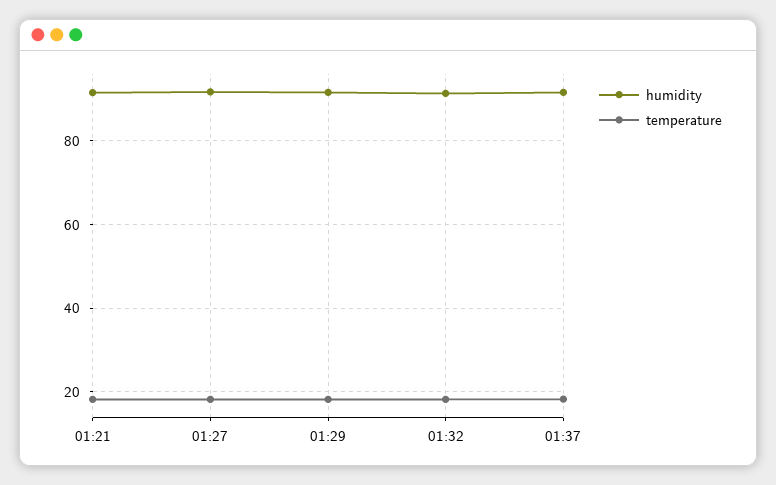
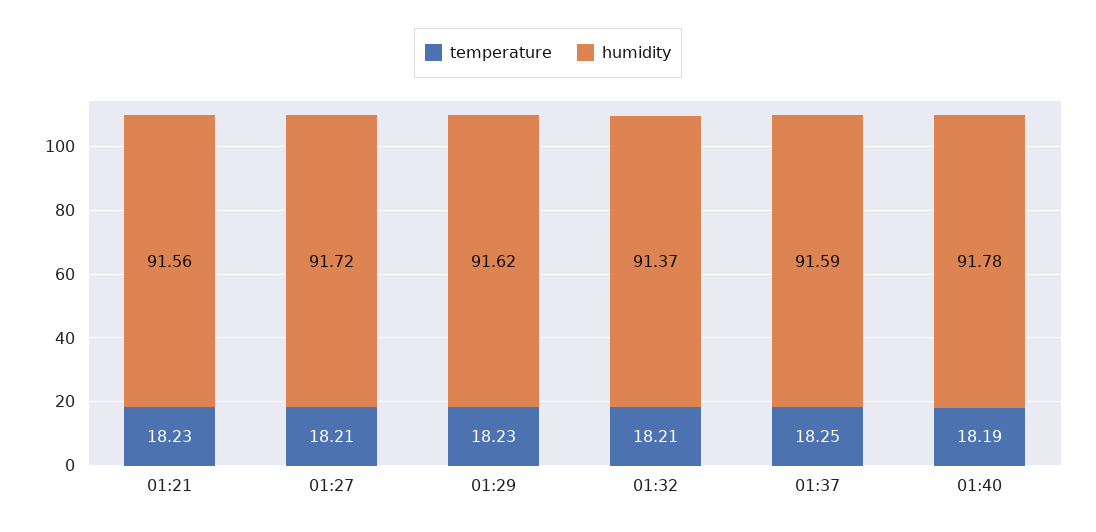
temperature, 01:40: none -> 18.19
humidity, 01:40: none -> 91.78

